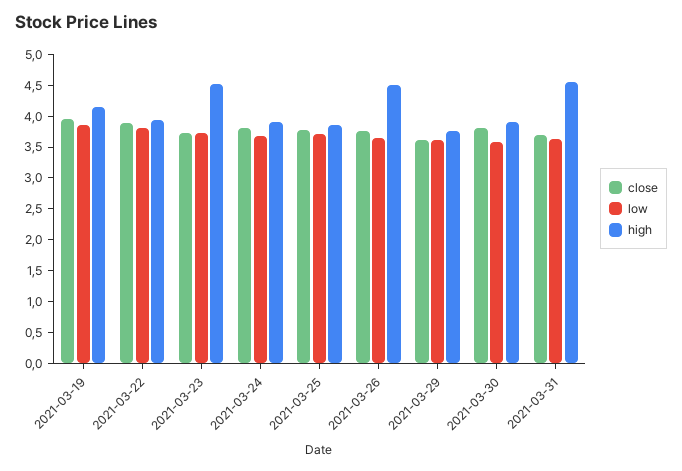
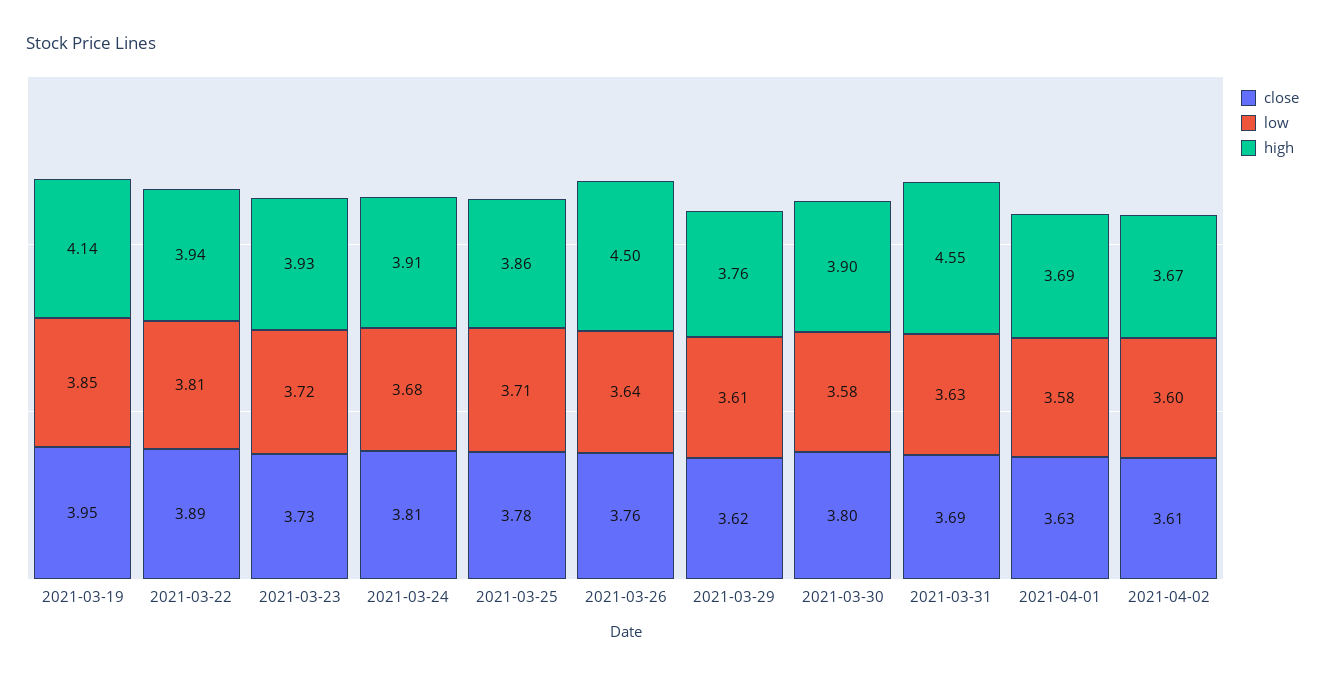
high, 2021-03-23: 4.5 -> 3.93
close, 2021-04-01: none -> 3.63
low, 2021-04-01: none -> 3.58
high, 2021-04-01: none -> 3.69
close, 2021-04-02: none -> 3.61
low, 2021-04-02: none -> 3.6
high, 2021-04-02: none -> 3.67

